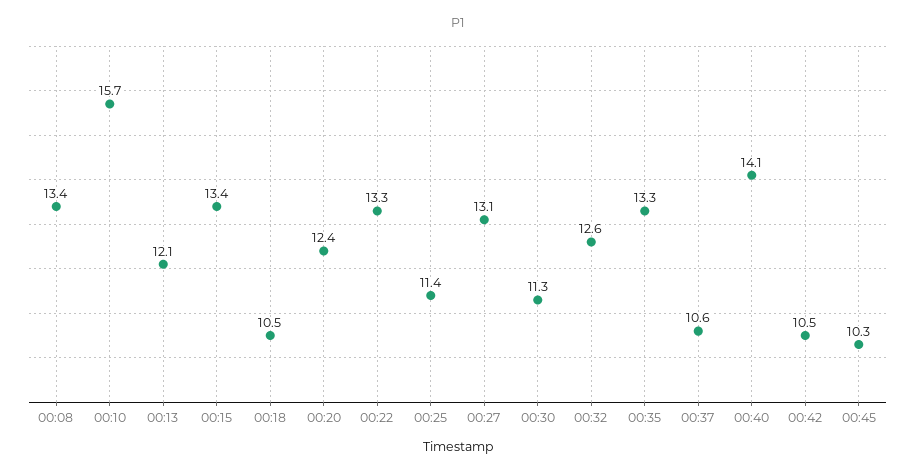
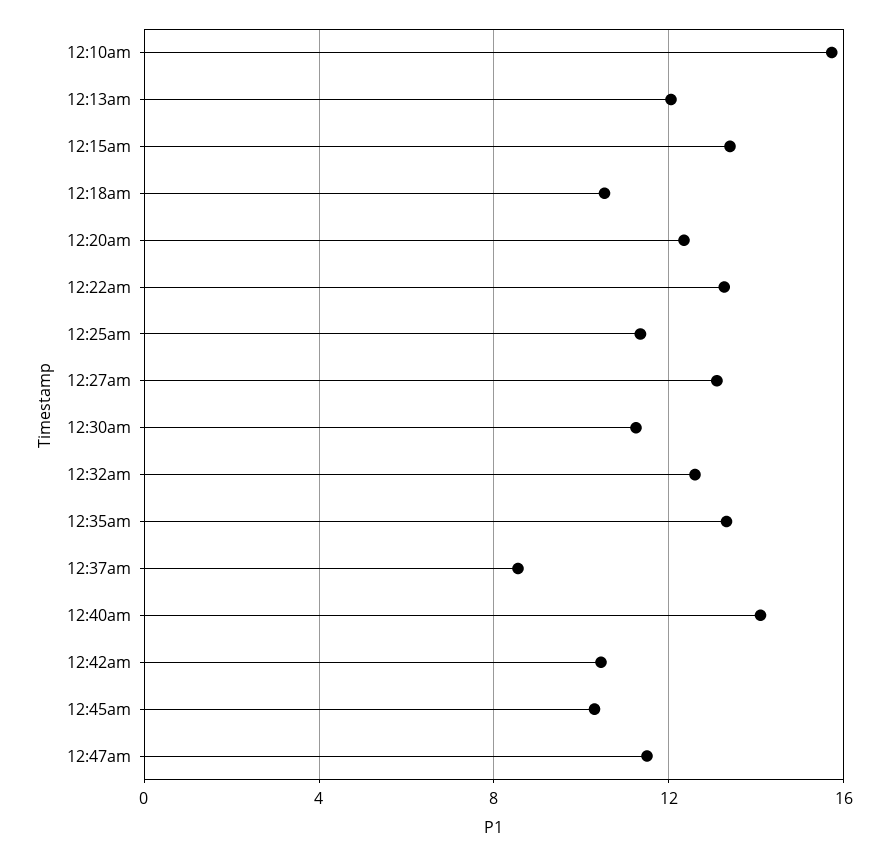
00:08: 13.4 -> none
00:37: 10.6 -> 8.5
12:47am: none -> 11.5

